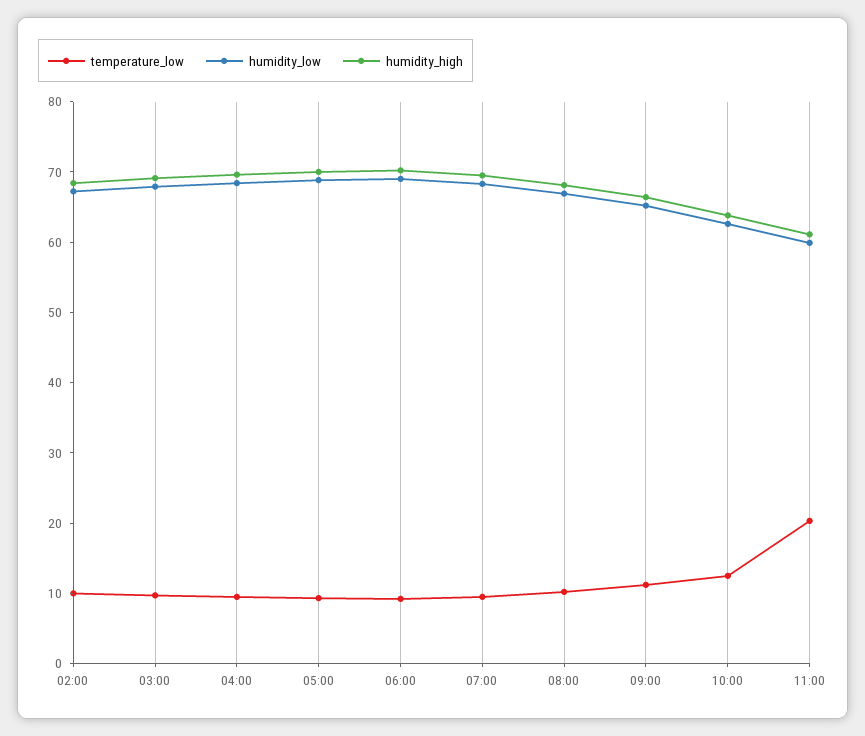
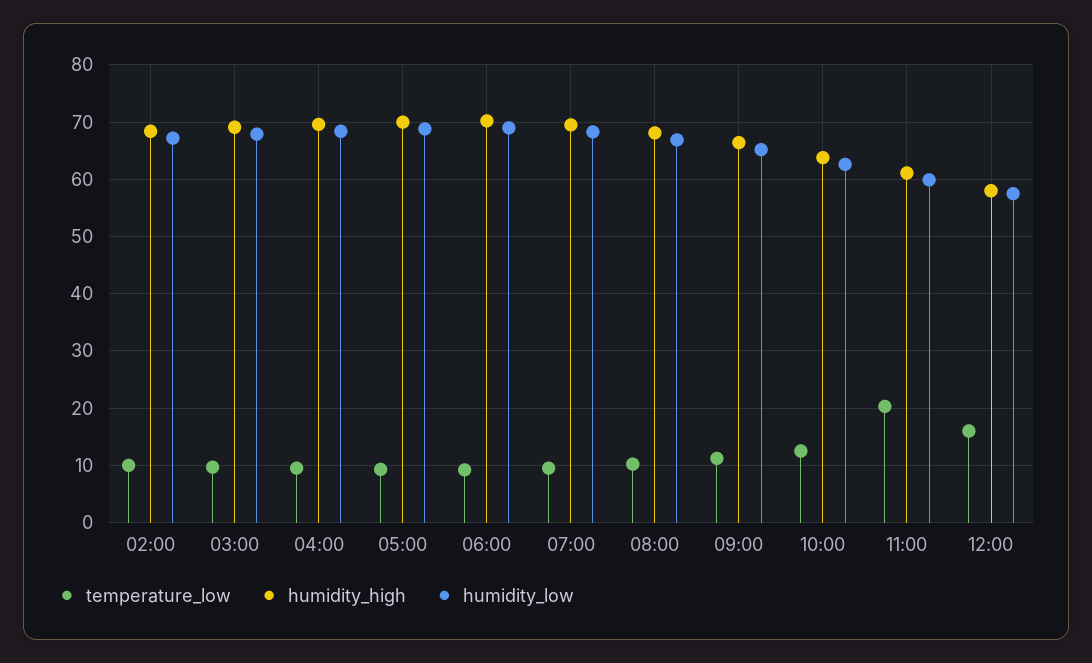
temperature_low, 12:00: none -> 16
humidity_high, 12:00: none -> 58
humidity_low, 12:00: none -> 58

